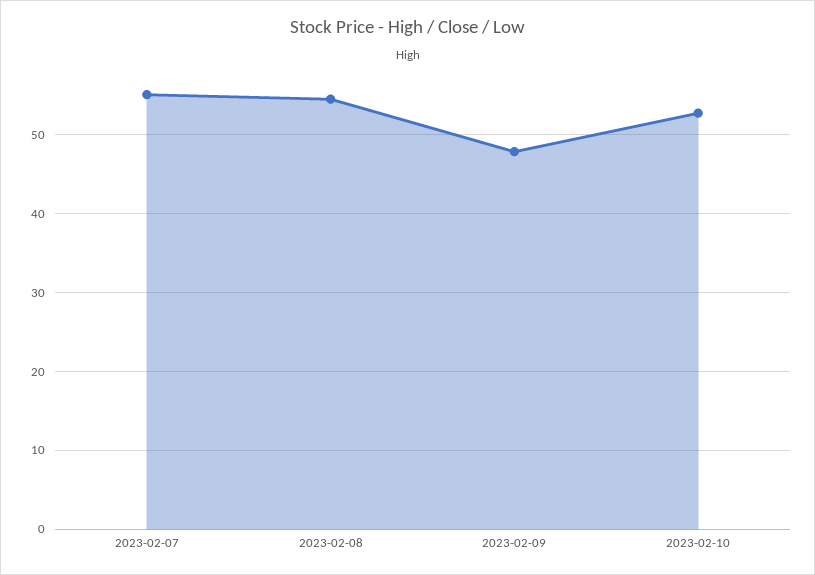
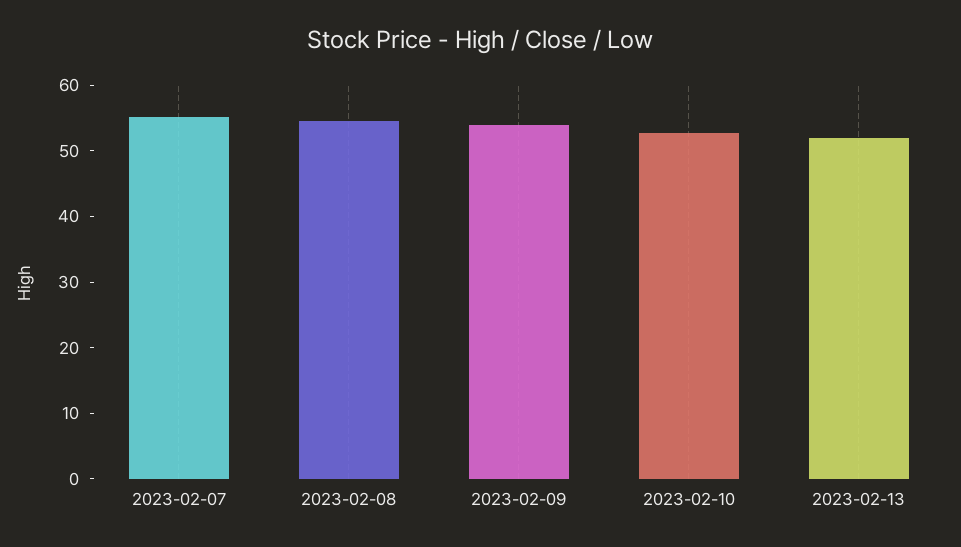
2023-02-09: 48 -> 54
2023-02-13: none -> 52

